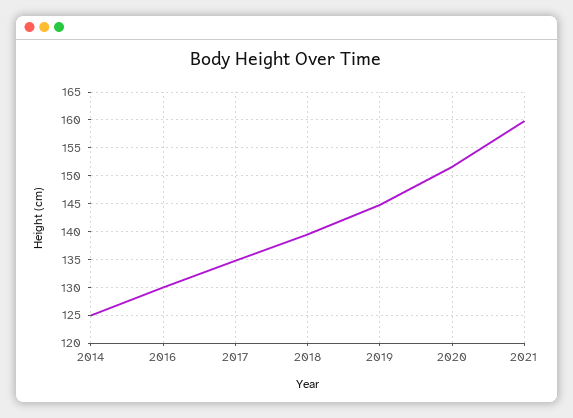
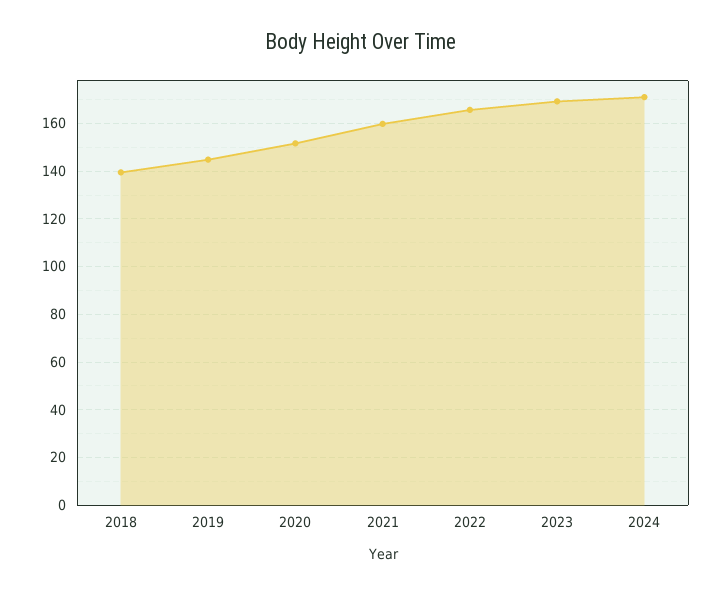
2014: 125 -> none
2016: 130 -> none
2017: 135 -> none
2022: none -> 165
2023: none -> 170
2024: none -> 170

